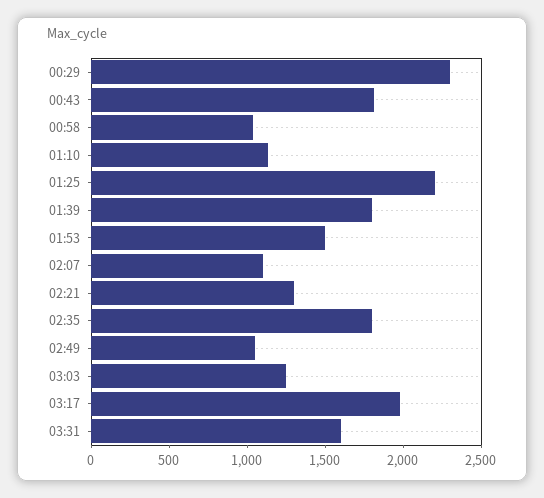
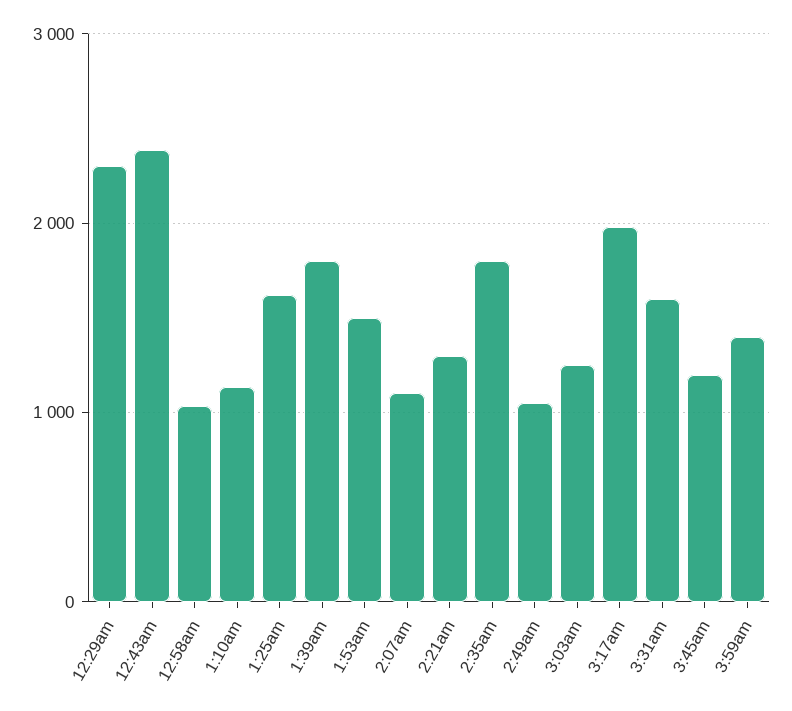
00:43: 1800 -> 2400
01:25: 2200 -> 1600
3:45am: none -> 1200
3:59am: none -> 1400

